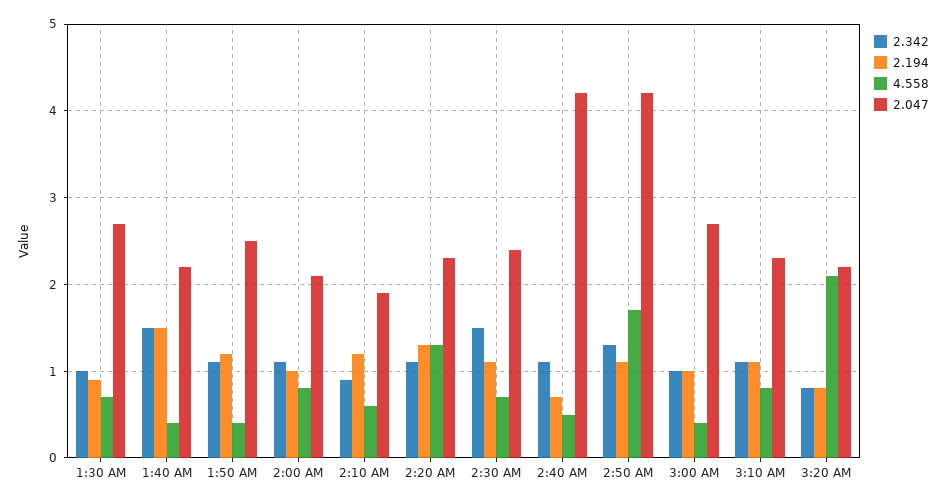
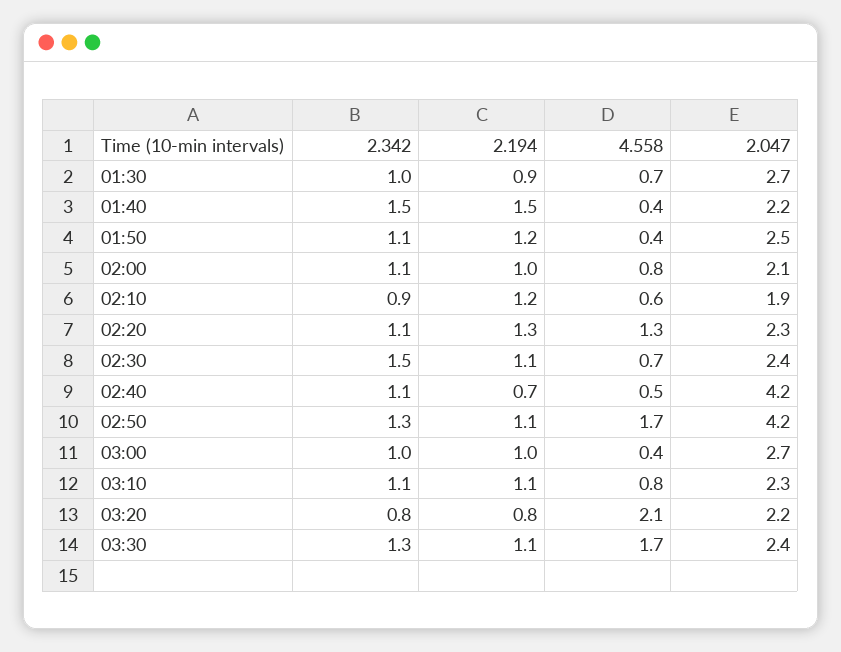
2.342, 03:30: none -> 1.3
2.194, 03:30: none -> 1.1
4.558, 03:30: none -> 1.7
2.047, 03:30: none -> 2.4

